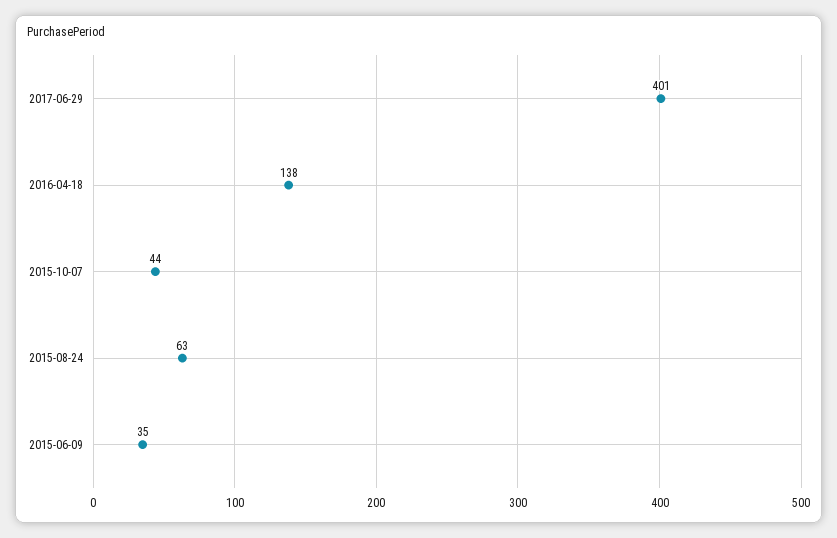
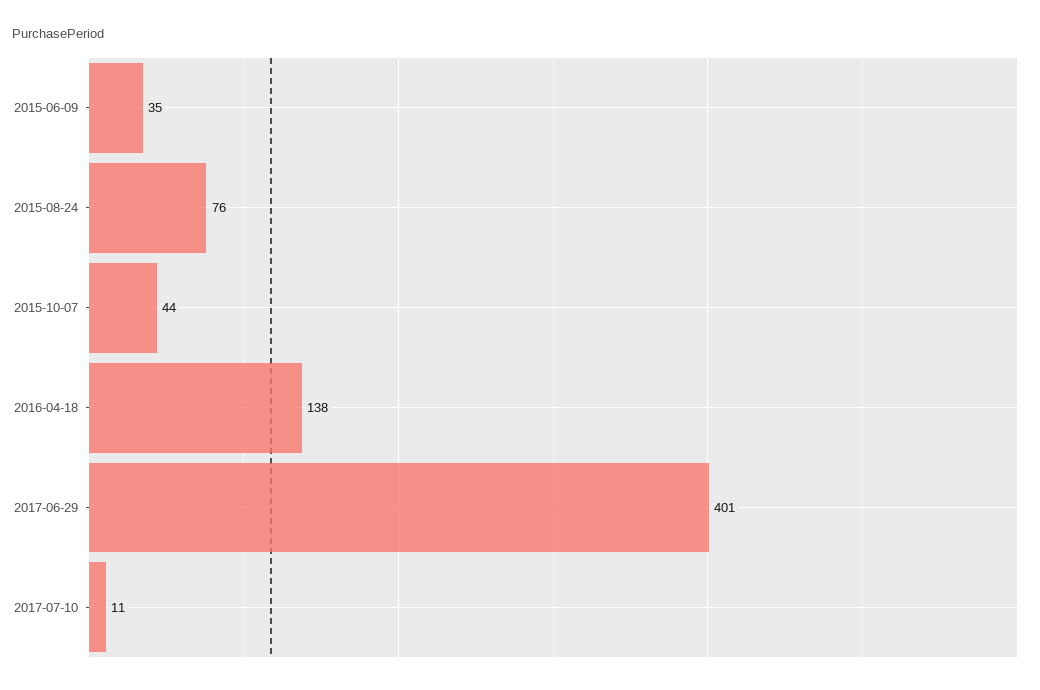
2015-08-24: 63 -> 76
2017-07-10: none -> 11

